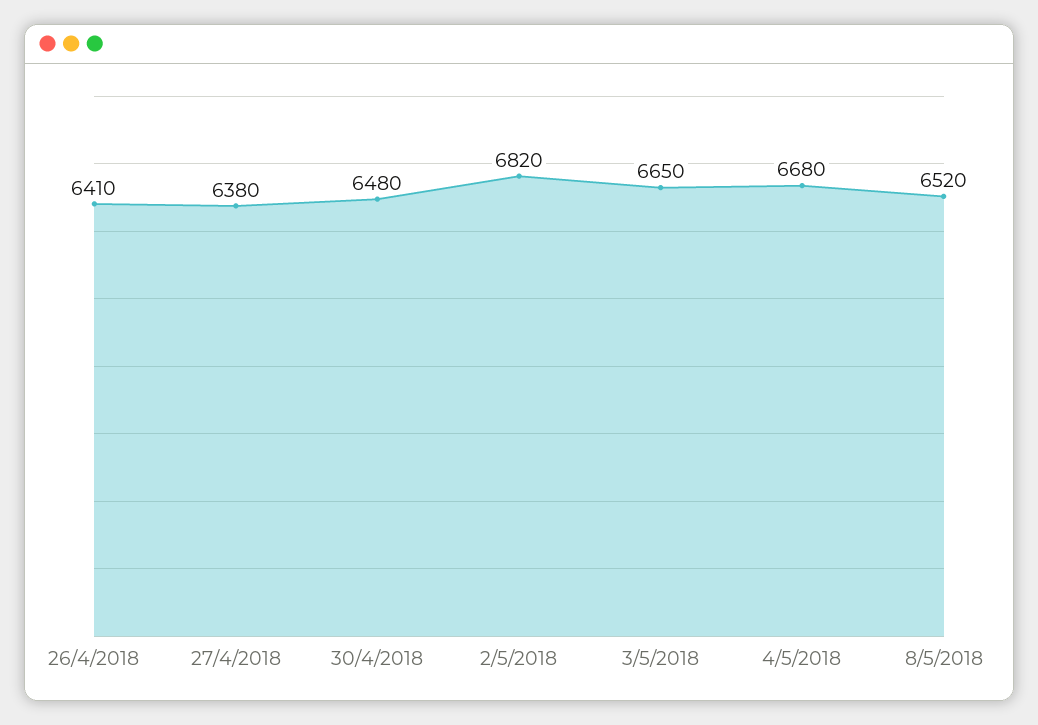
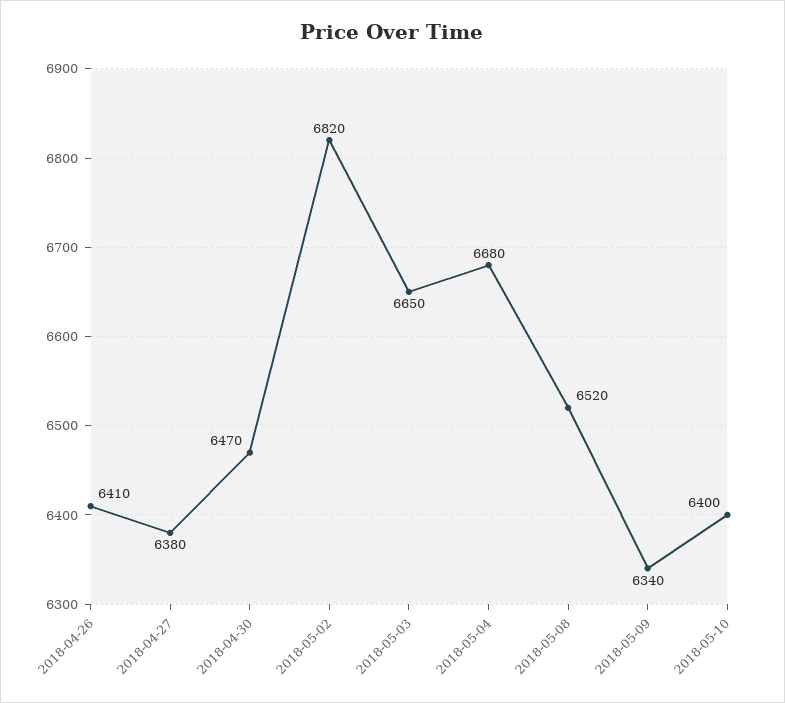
30/4/2018: 6480 -> 6470
2018-05-09: none -> 6340
2018-05-10: none -> 6400

